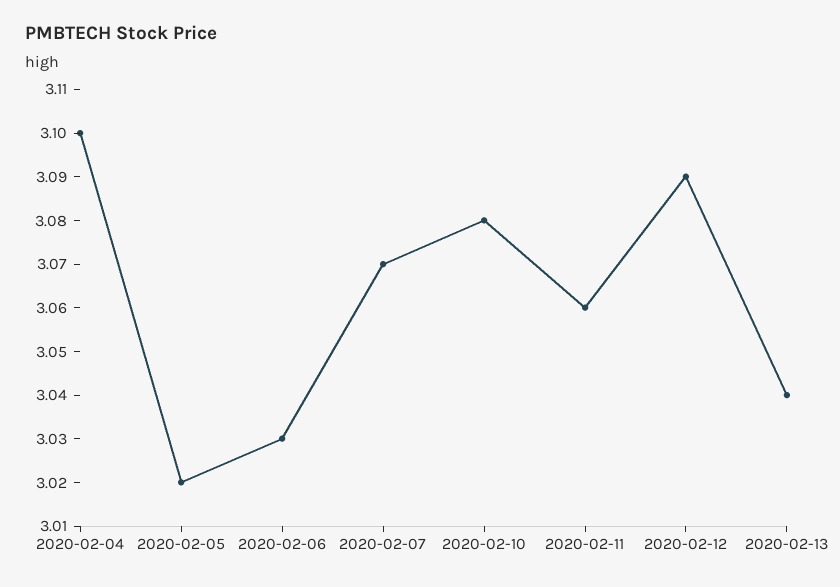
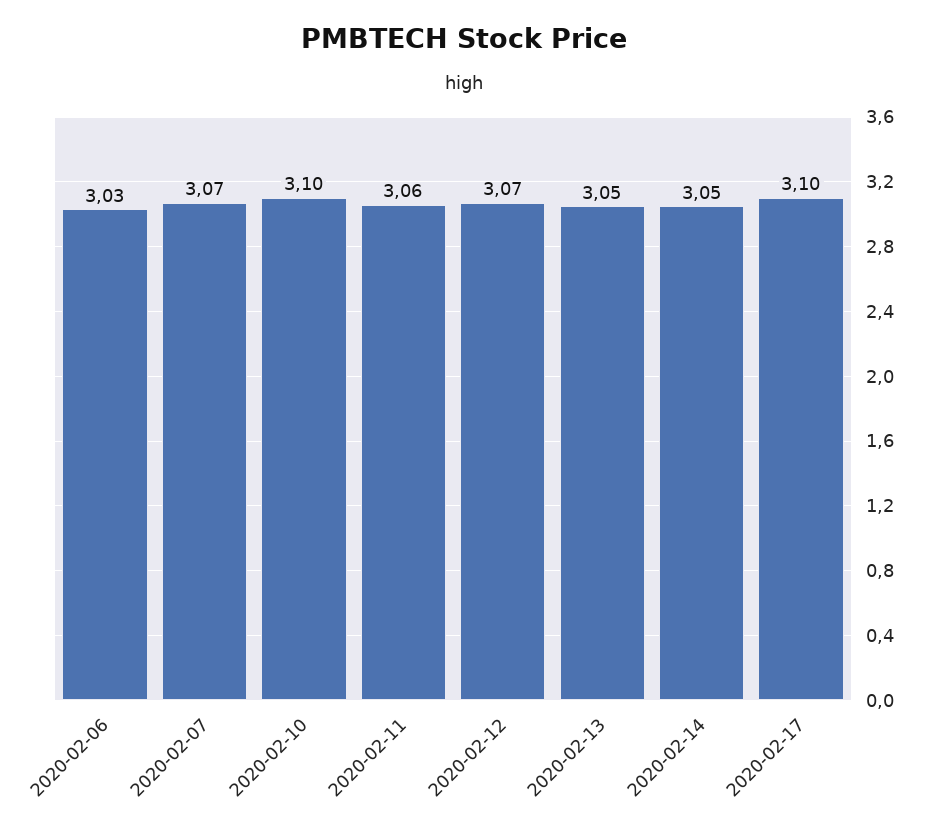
2020-02-04: 3.1 -> none
2020-02-05: 3.02 -> none
2020-02-10: 3.08 -> 3.1
2020-02-12: 3.09 -> 3.07
2020-02-13: 3.04 -> 3.05
2020-02-14: none -> 3.05
2020-02-17: none -> 3.1

